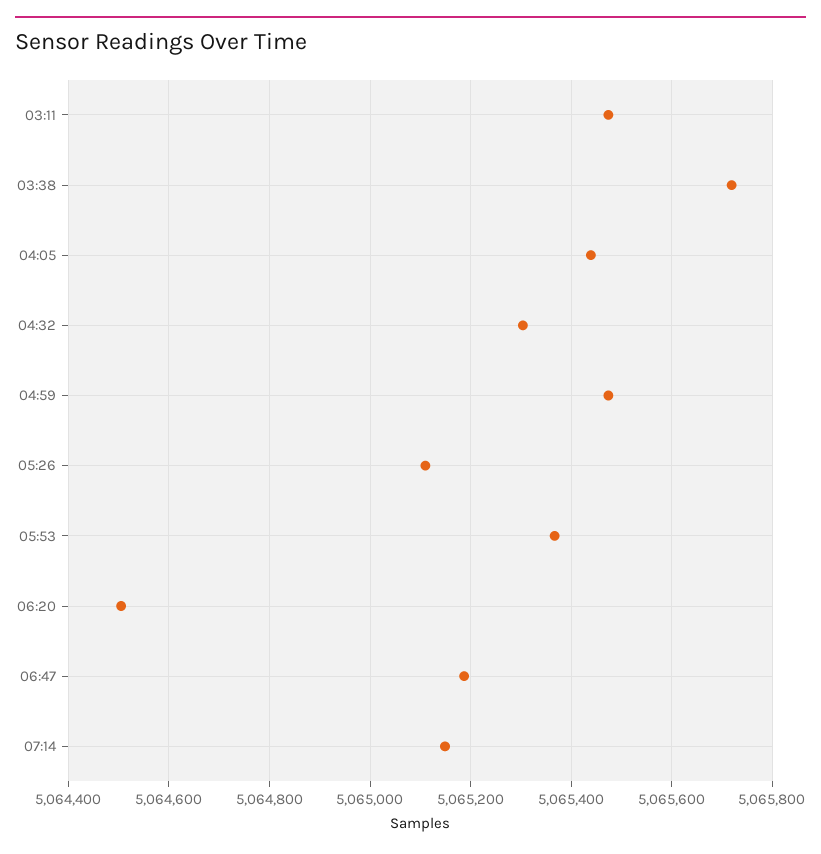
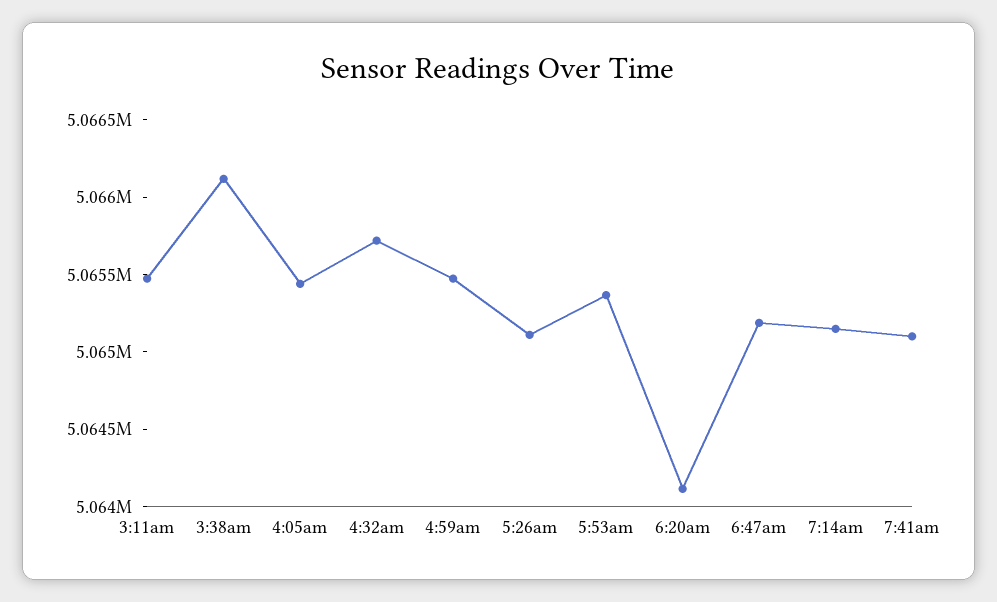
03:38: 5065720 -> 5066100
04:32: 5065300 -> 5065700
06:20: 5064500 -> 5064100
7:41am: none -> 5065100

